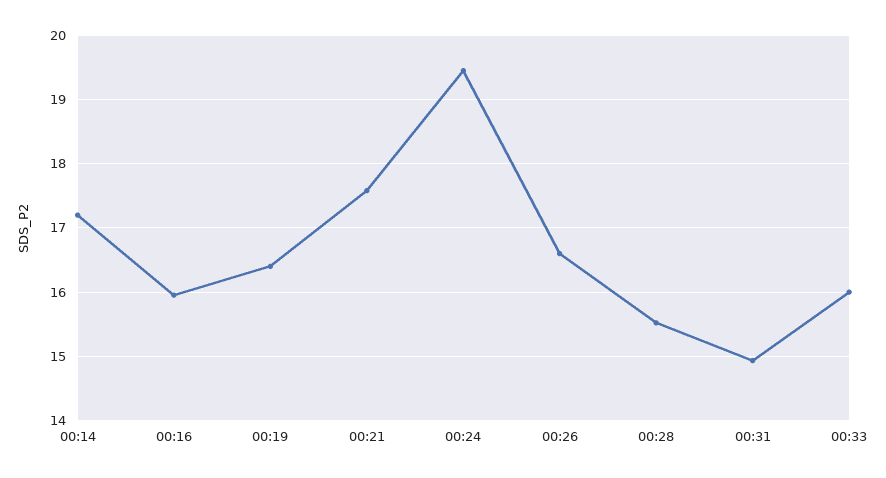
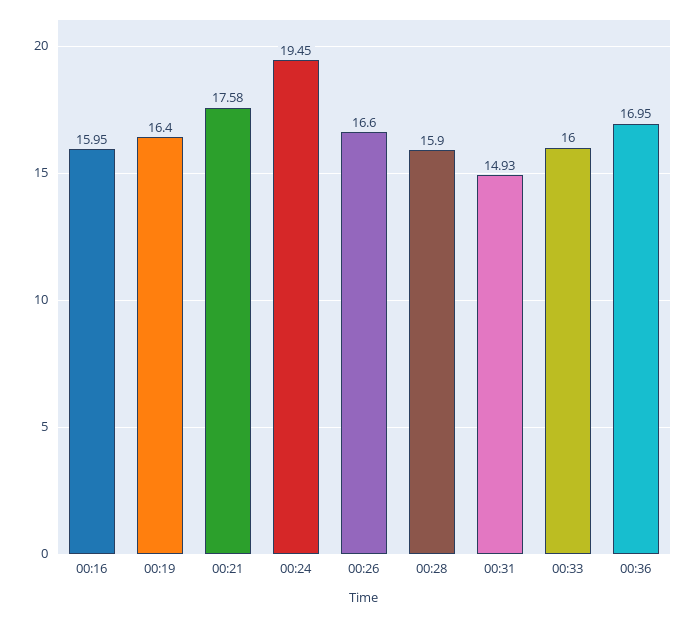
00:14: 17.2 -> none
00:28: 15.5 -> 15.9
00:36: none -> 16.95

